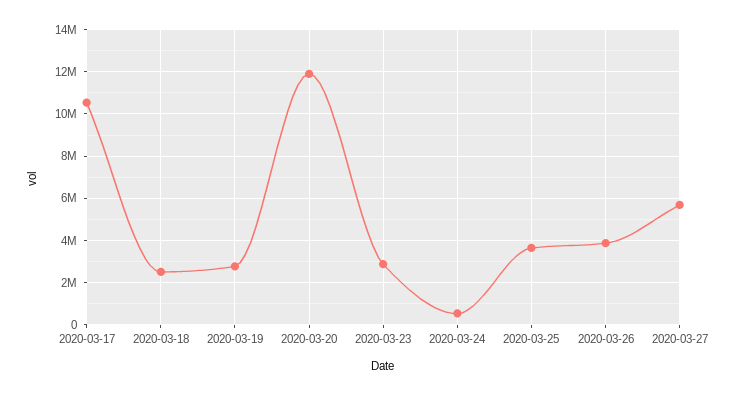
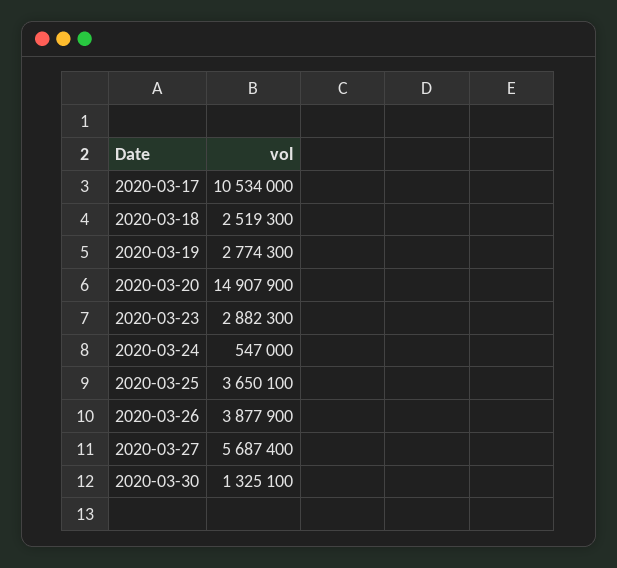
2020-03-20: 12000000 -> 14907900
2020-03-30: none -> 1325100

